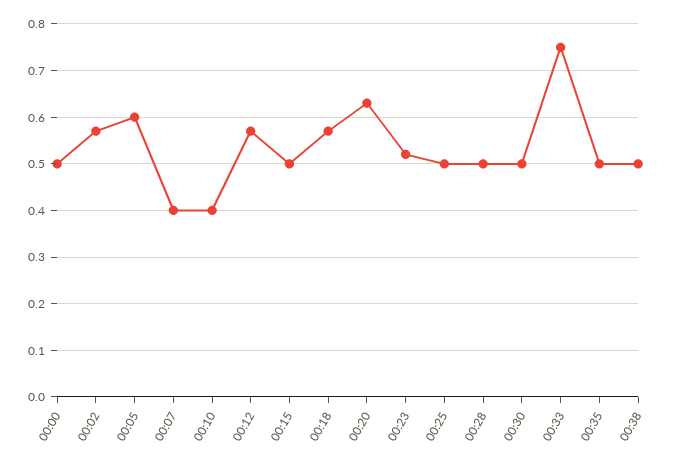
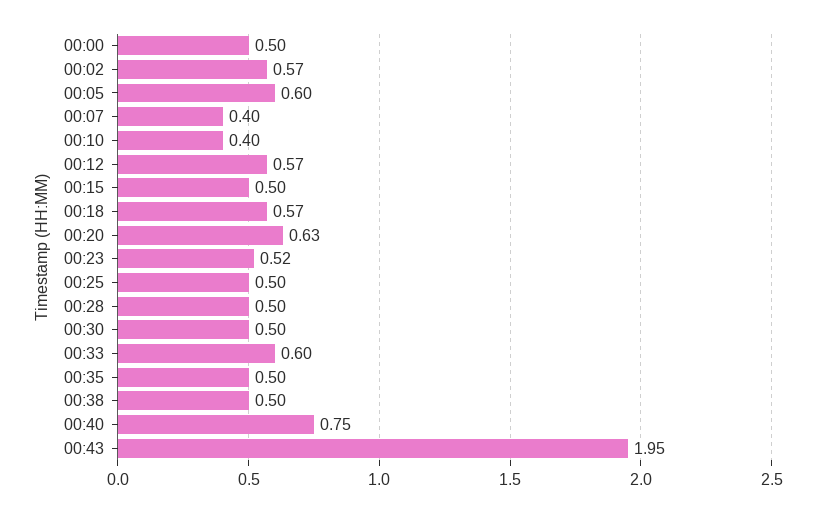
00:33: 0.75 -> 0.6
00:40: none -> 0.75
00:43: none -> 1.95

